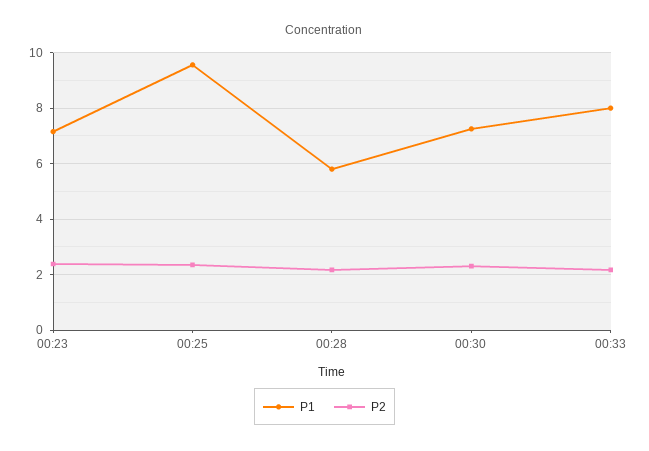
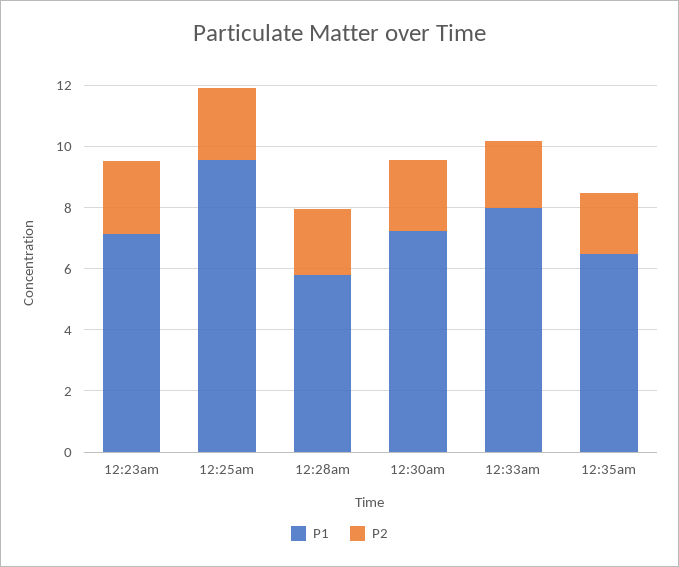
P1, 12:35am: none -> 6.5
P2, 12:35am: none -> 2

